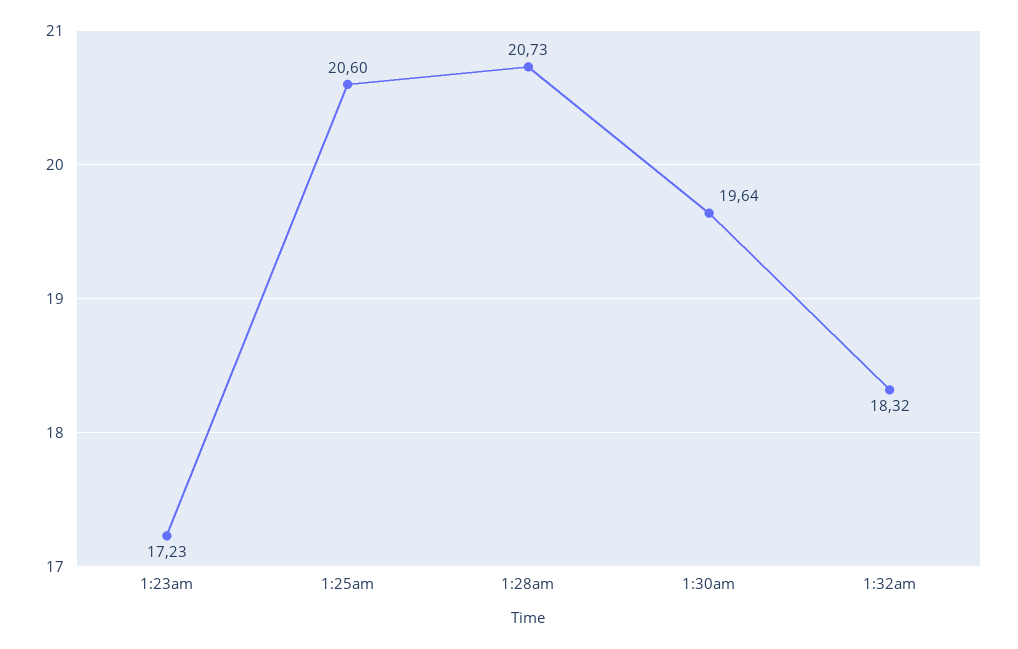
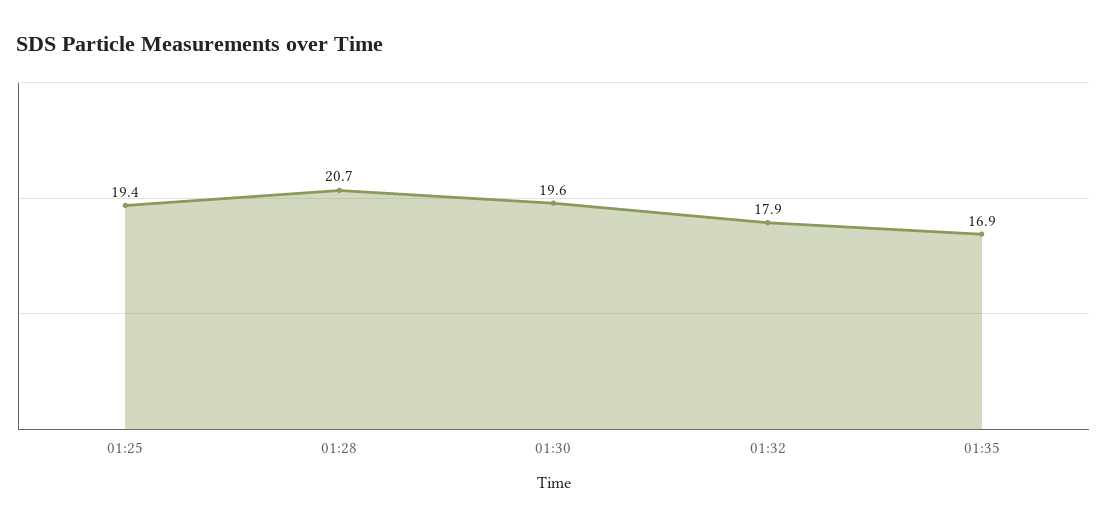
1:23am: 17.23 -> none
1:25am: 20.6 -> 19.4
1:32am: 18.32 -> 17.9
01:35: none -> 16.9

